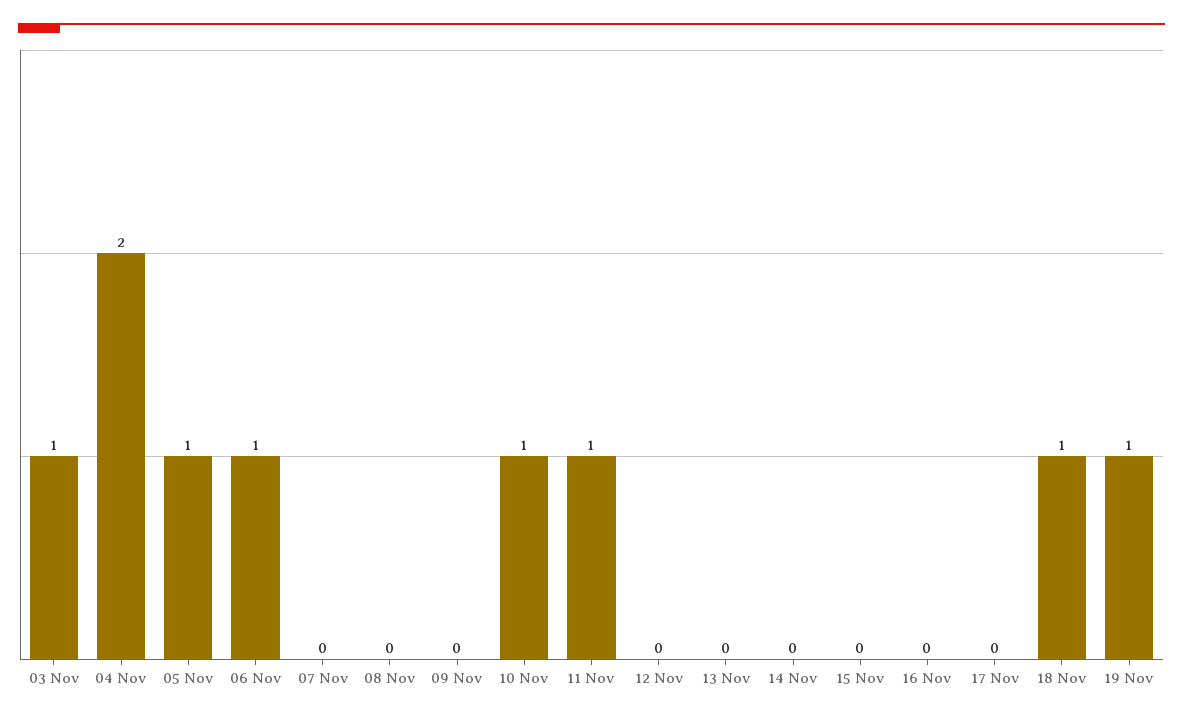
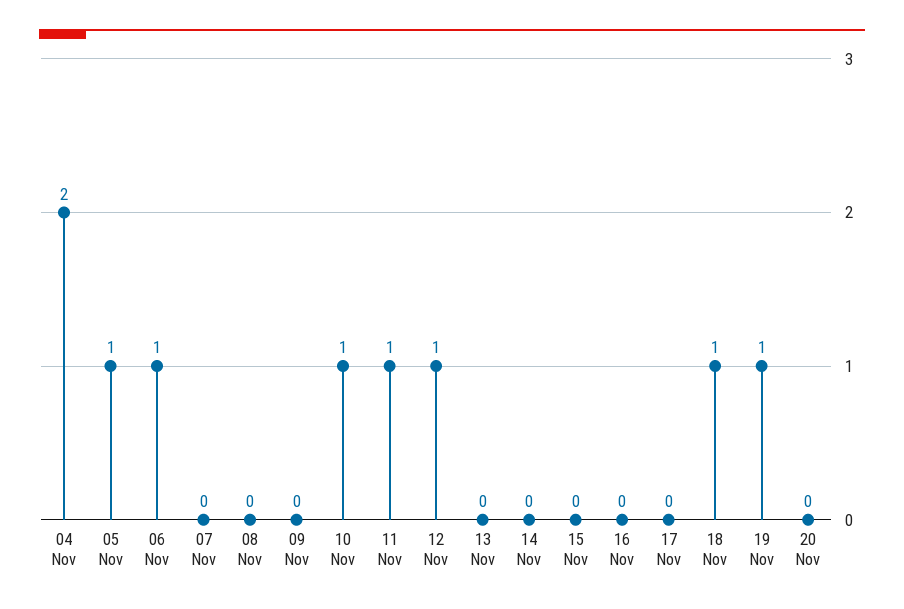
03 Nov: 1 -> none
12 Nov: 0 -> 1
20 Nov: none -> 0

